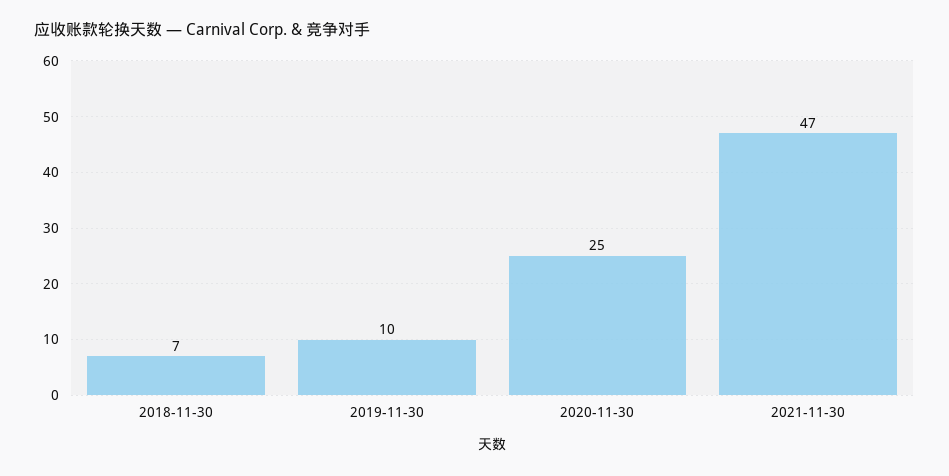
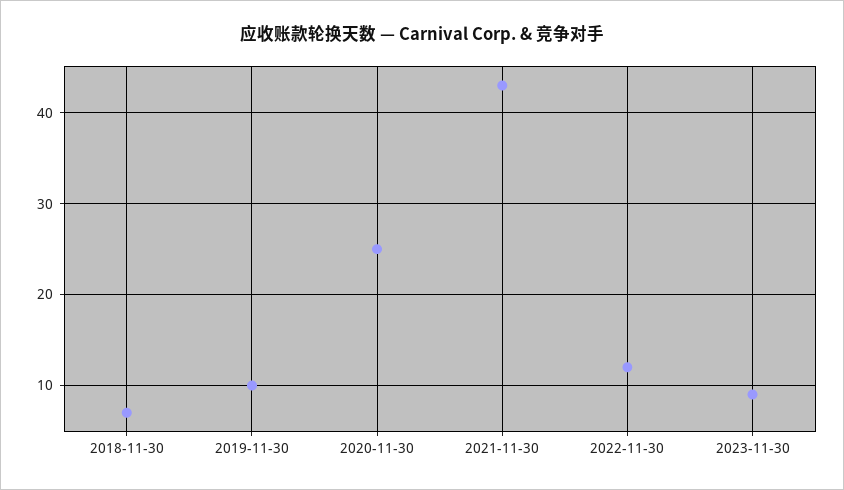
2021-11-30: 47 -> 43
2022-11-30: none -> 12
2023-11-30: none -> 9

